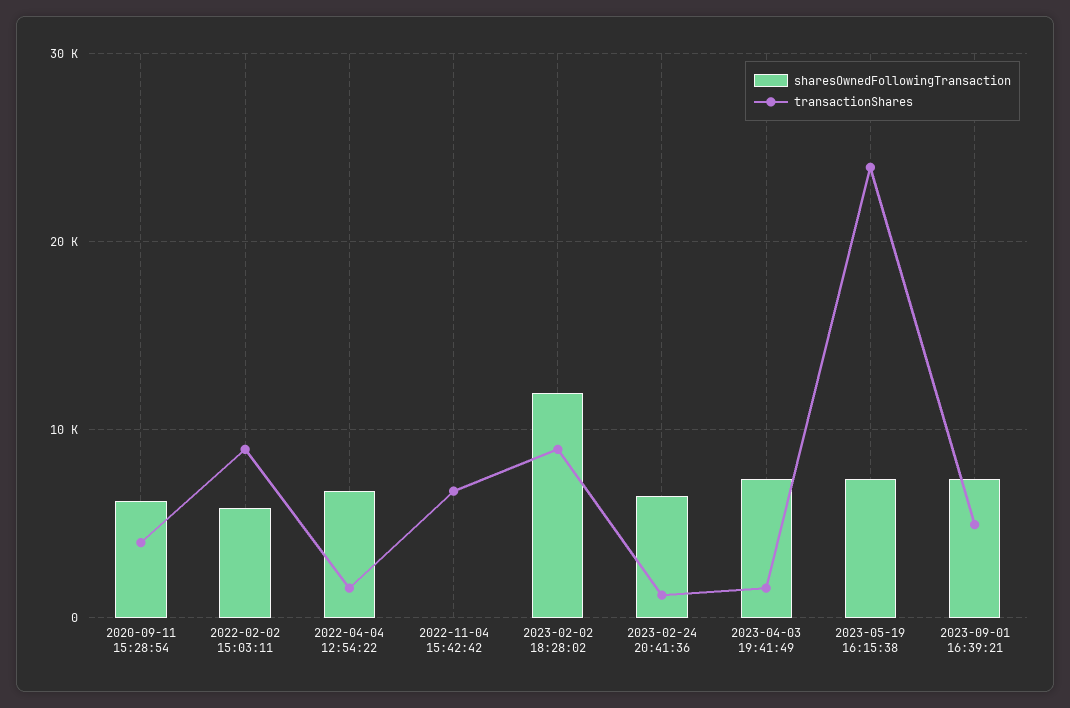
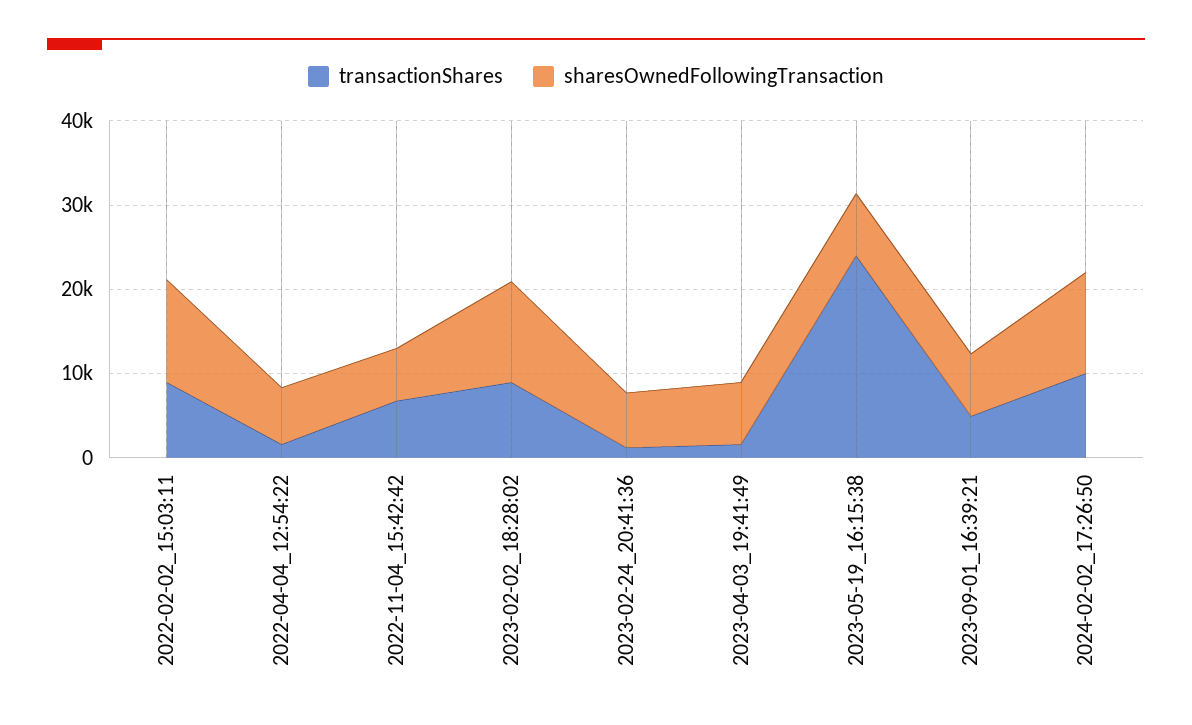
sharesOwnedFollowingTransaction, 2020-09-11 15:28:54: 6000 -> none
transactionShares, 2020-09-11 15:28:54: 4000 -> none
sharesOwnedFollowingTransaction, 2022-02-02 15:03:11: 6000 -> 12000
sharesOwnedFollowingTransaction, 2022-11-04 15:42:42: 0 -> 6000
transactionShares, 2024-02-02_17:26:50: none -> 10000
sharesOwnedFollowingTransaction, 2024-02-02_17:26:50: none -> 12000

